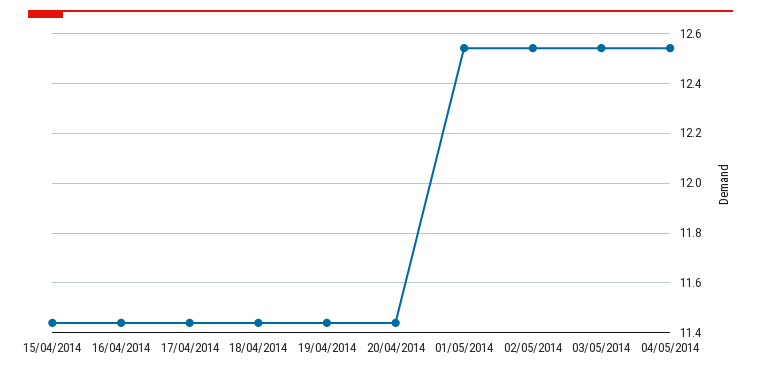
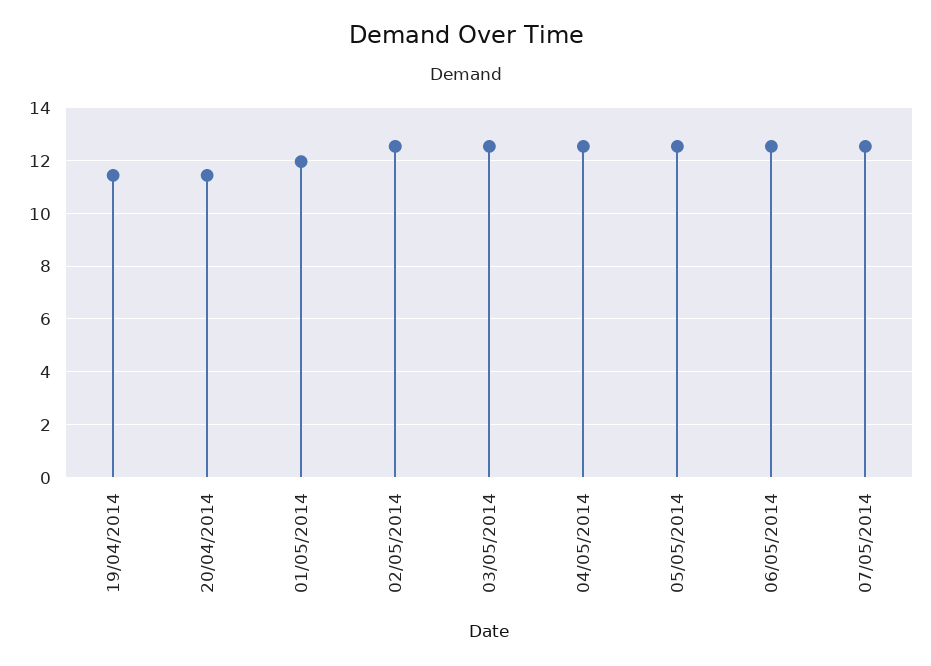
15/04/2014: 11.45 -> none
16/04/2014: 11.45 -> none
17/04/2014: 11.45 -> none
18/04/2014: 11.45 -> none
01/05/2014: 12.55 -> 12
05/05/2014: none -> 12.5
06/05/2014: none -> 12.5
07/05/2014: none -> 12.5

